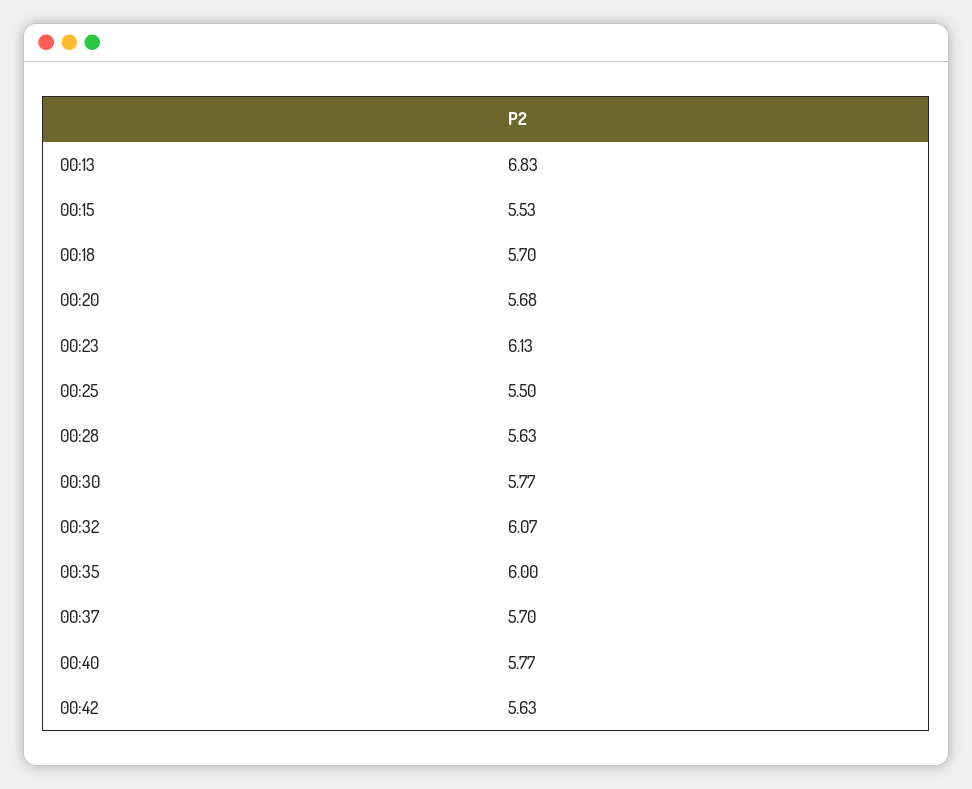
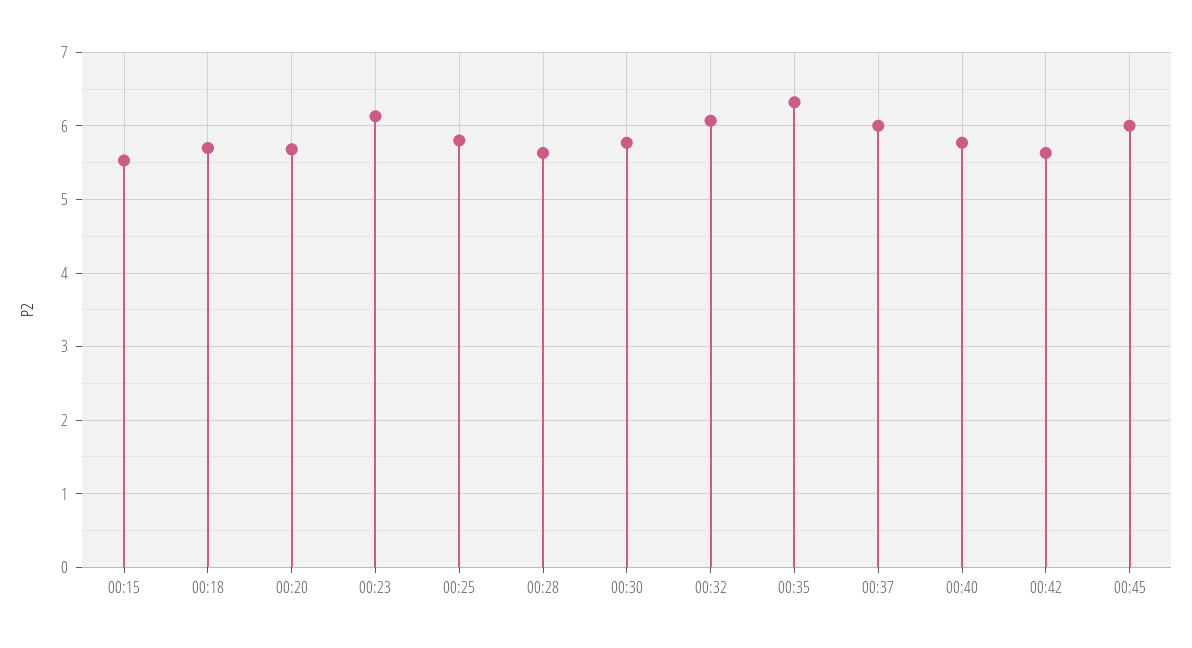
00:13: 6.83 -> none
00:25: 5.5 -> 5.8
00:35: 6 -> 6.3
00:37: 5.7 -> 6
00:45: none -> 6

